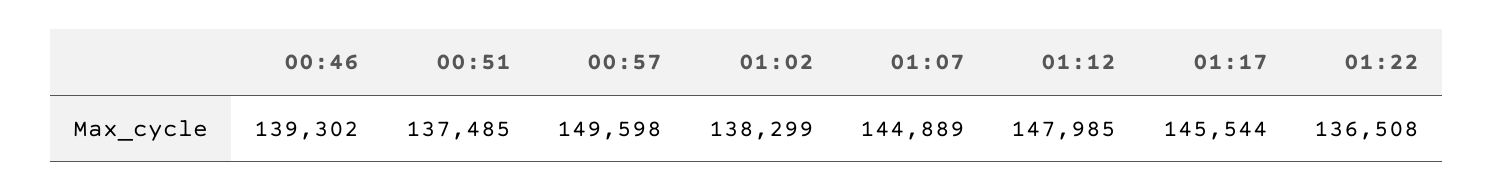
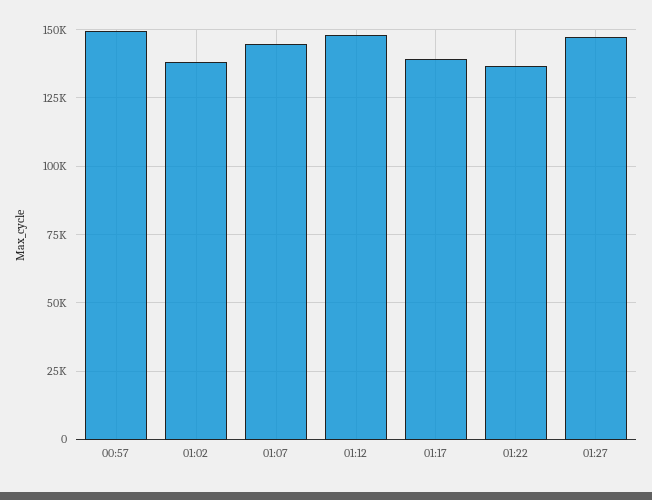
00:46: 139302 -> none
00:51: 137485 -> none
01:17: 145544 -> 140000
01:27: none -> 147500

